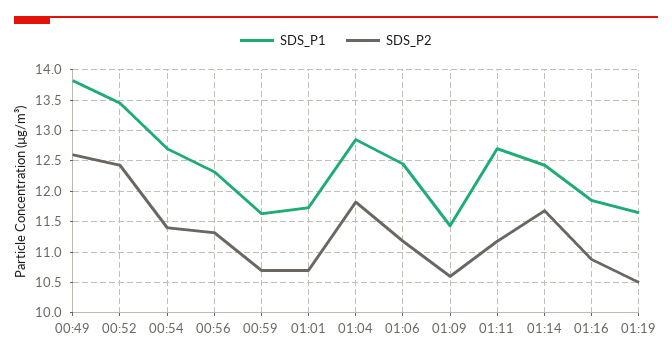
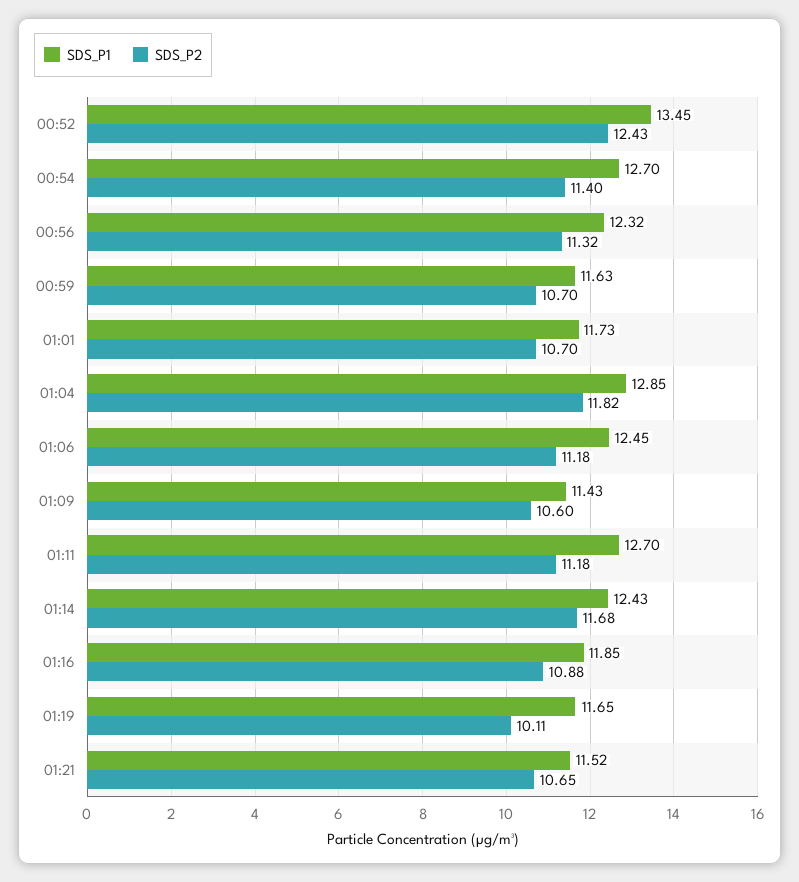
SDS_P1, 00:49: 13.8 -> none
SDS_P2, 00:49: 12.6 -> none
SDS_P2, 01:19: 10.5 -> 10.11
SDS_P1, 01:21: none -> 11.52
SDS_P2, 01:21: none -> 10.65

